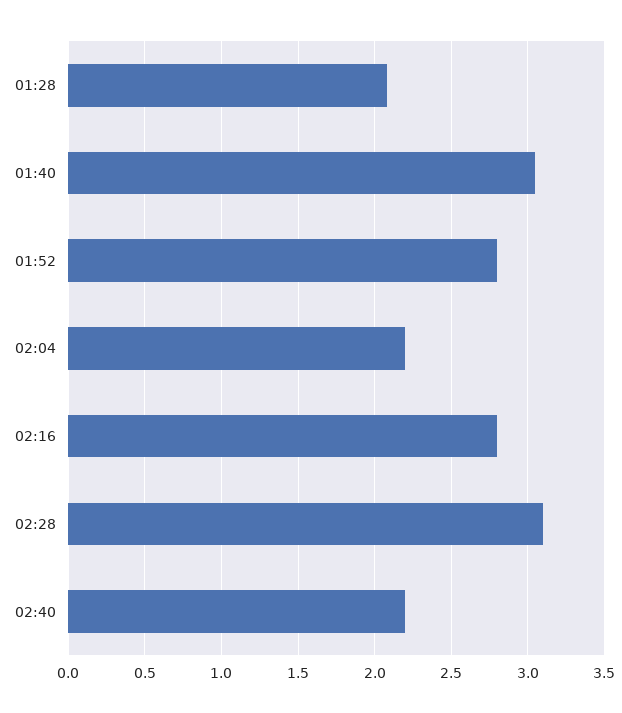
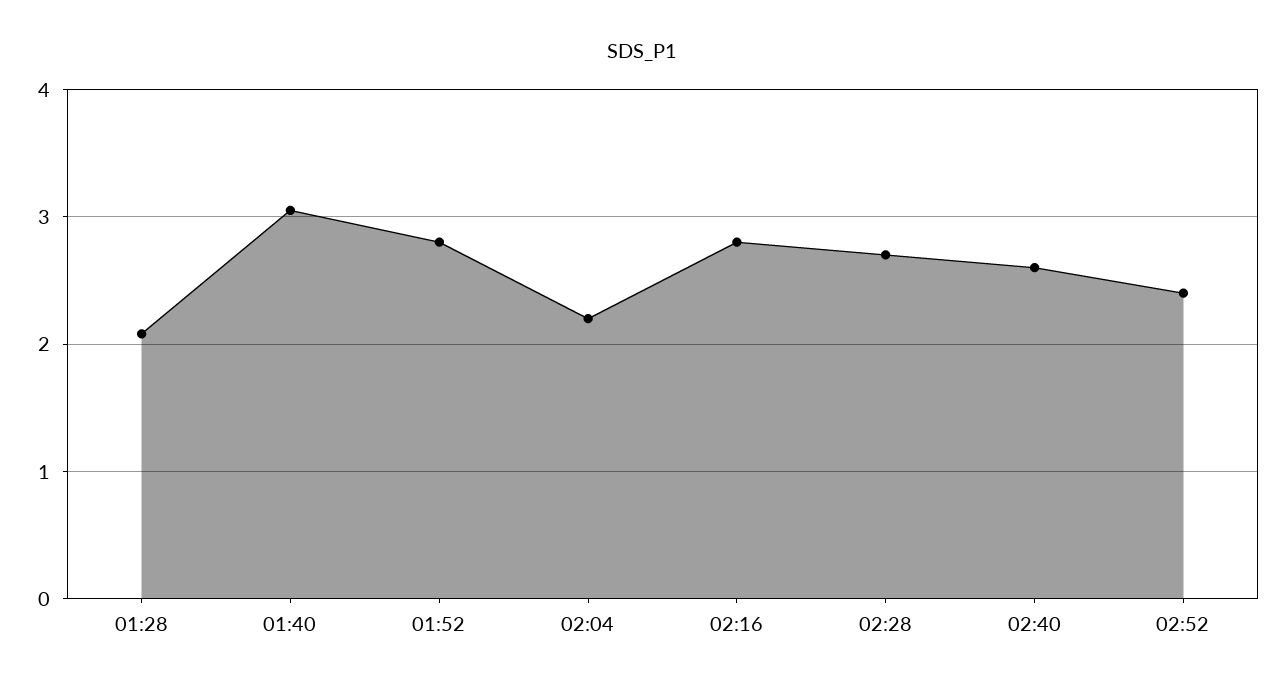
02:28: 3.1 -> 2.7
02:40: 2.2 -> 2.6
02:52: none -> 2.4

